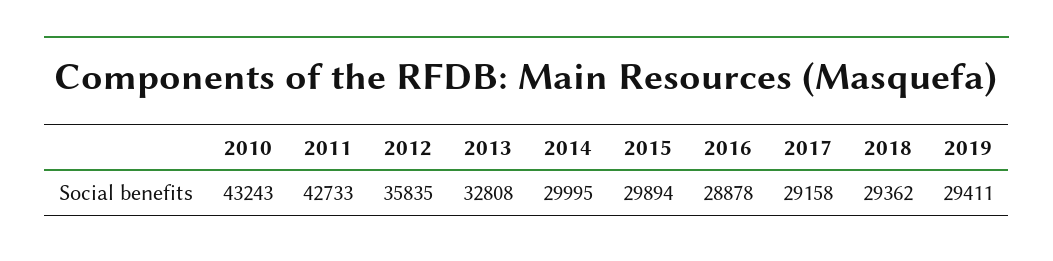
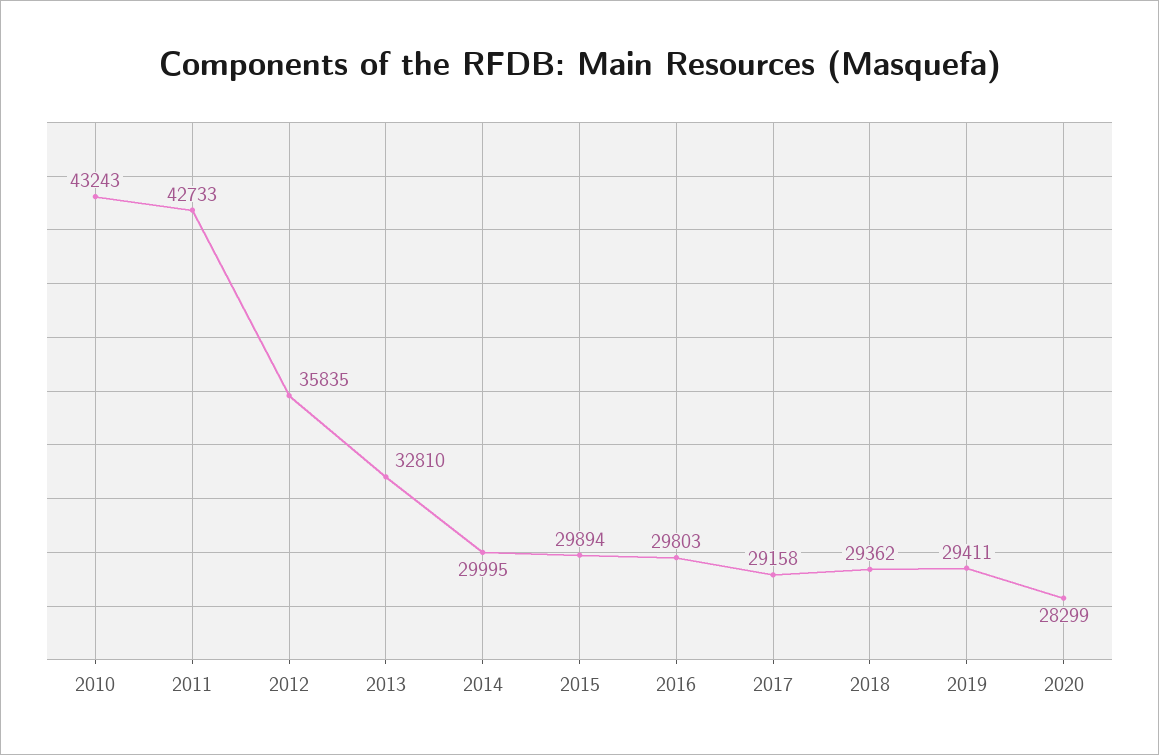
2013: 32808 -> 32810
2016: 28878 -> 29803
2020: none -> 28299

